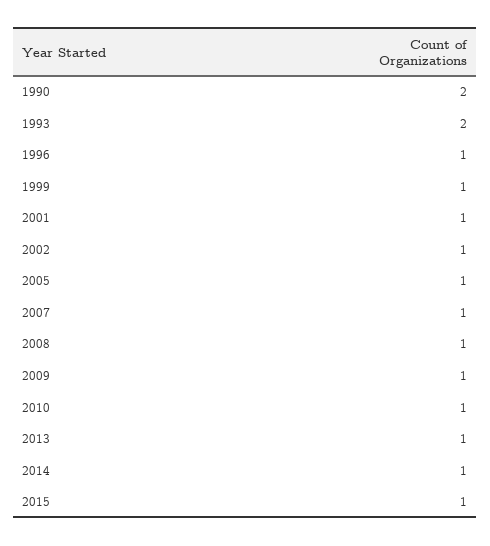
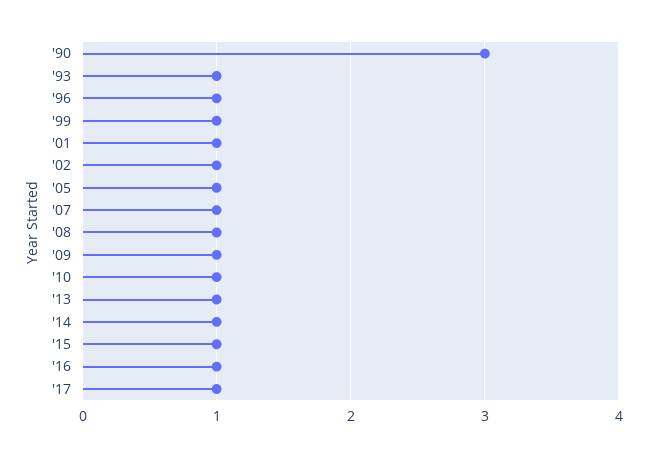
1990: 2 -> 3
1993: 2 -> 1
'16: none -> 1
'17: none -> 1

